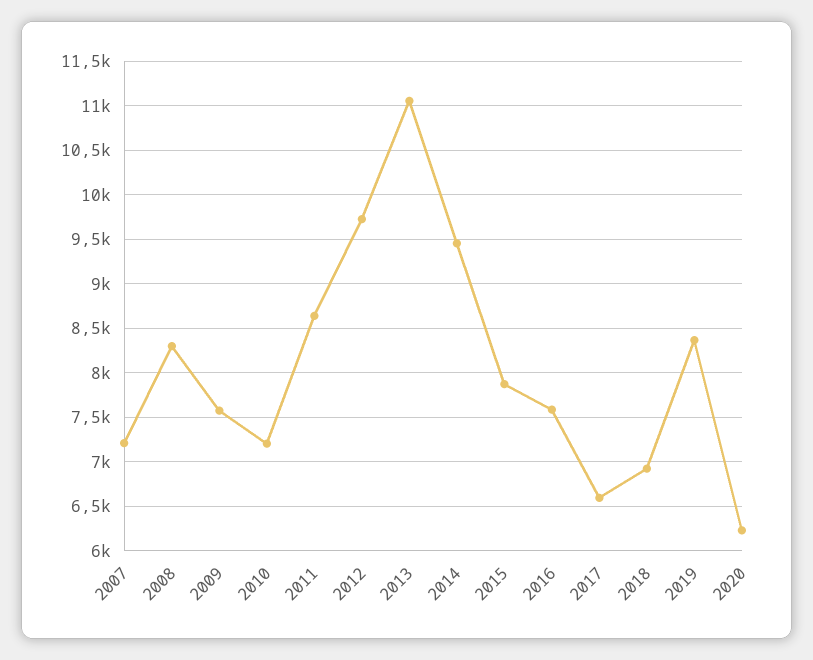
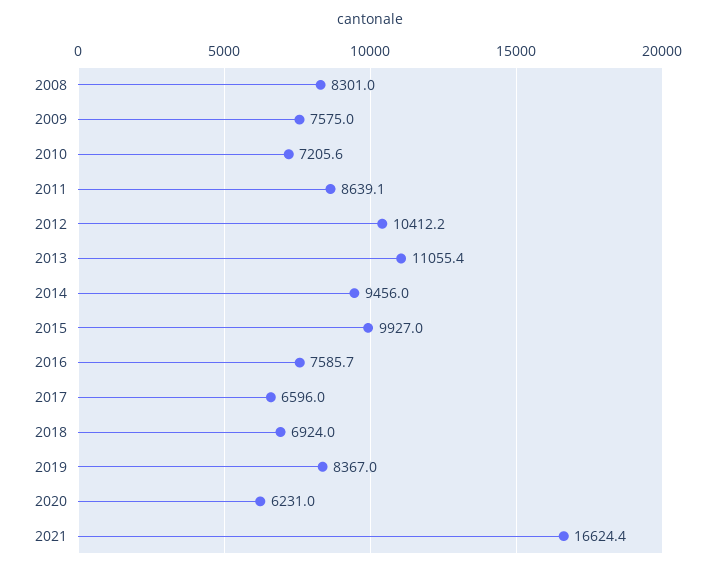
2007: 7200 -> none
2012: 9700 -> 10412.2
2015: 7900 -> 9927
2021: none -> 16624.4

